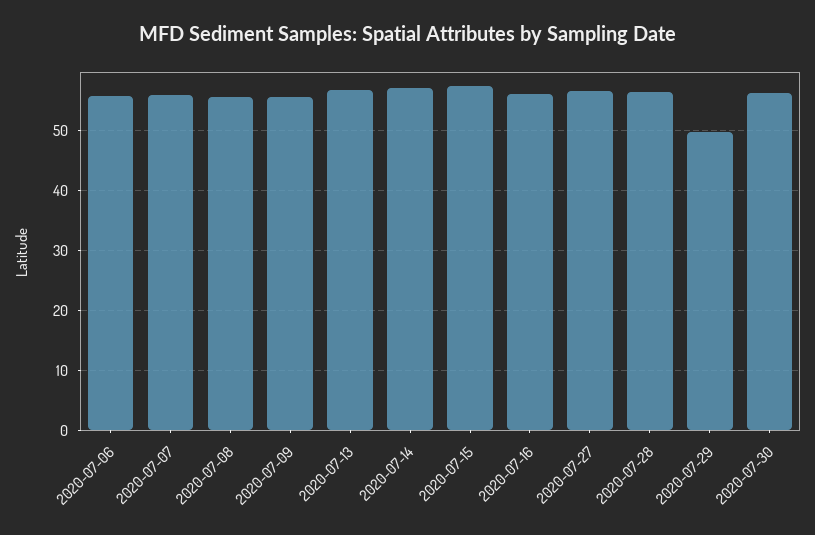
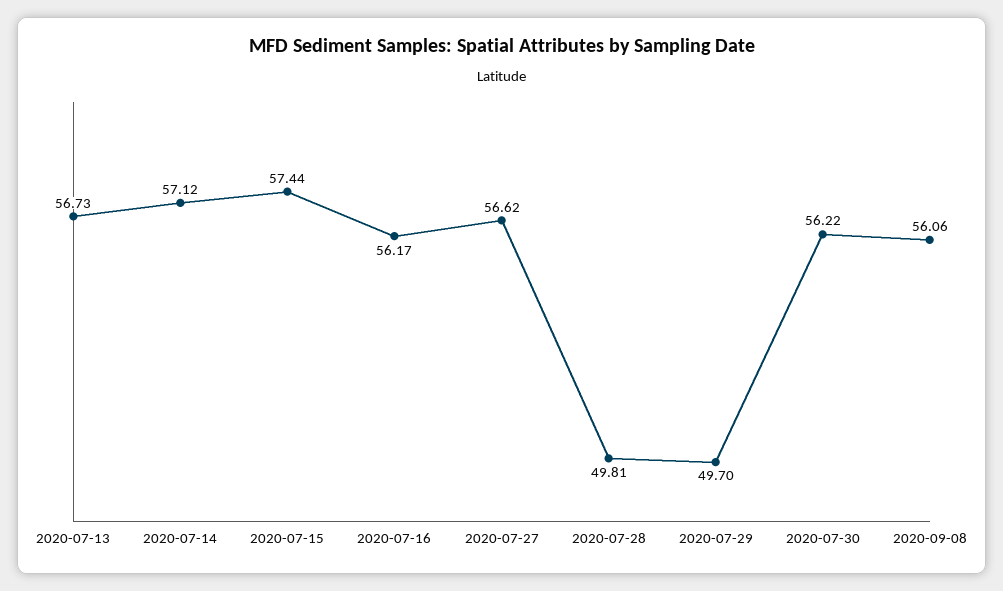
2020-07-06: 56 -> none
2020-07-07: 56 -> none
2020-07-08: 56 -> none
2020-07-09: 56 -> none
2020-07-28: 56 -> 49.81
2020-09-08: none -> 56.06

